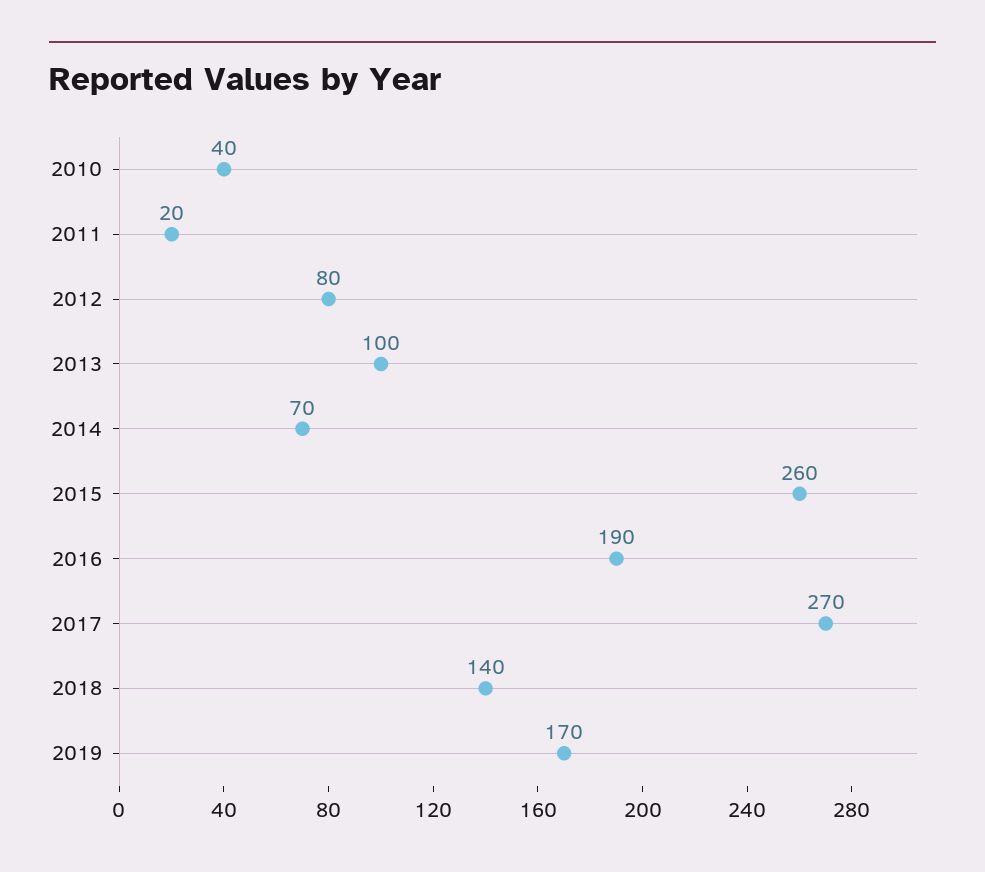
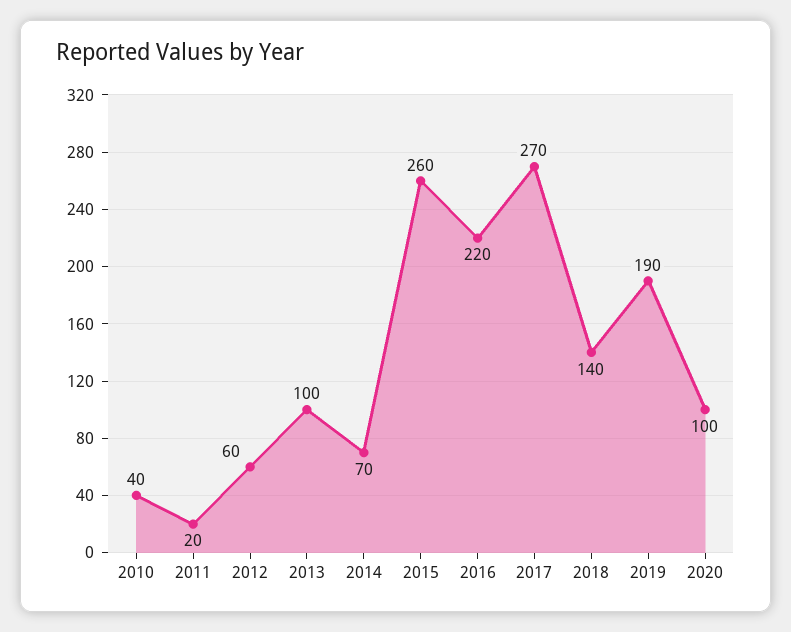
2012: 80 -> 60
2016: 190 -> 220
2019: 170 -> 190
2020: none -> 100

